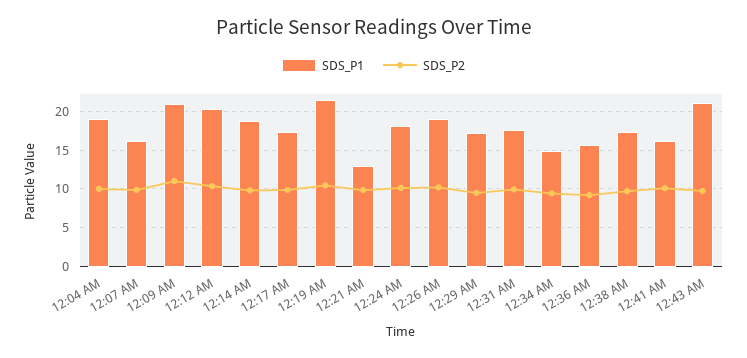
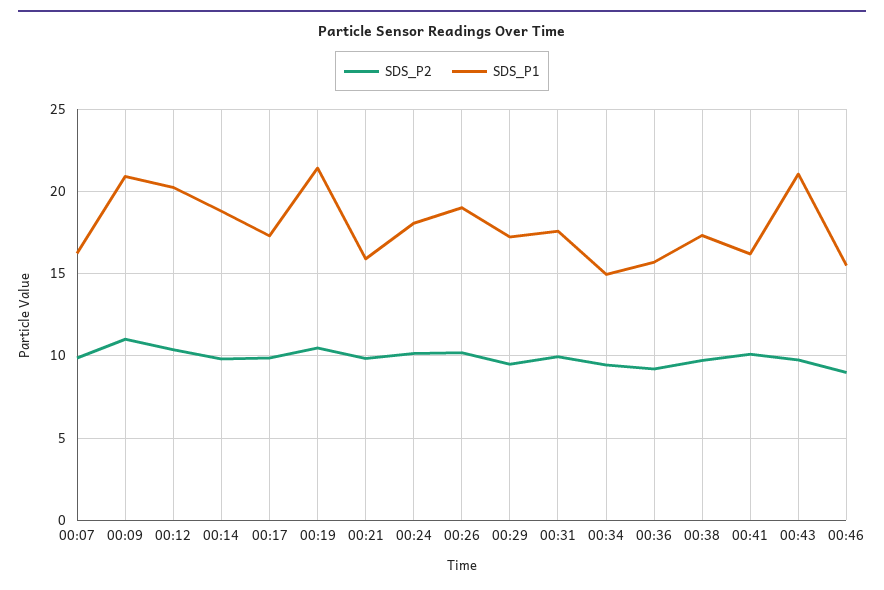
SDS_P1, 12:04 AM: 19 -> none
SDS_P2, 12:04 AM: 10 -> none
SDS_P1, 12:21 AM: 13 -> 16
SDS_P2, 00:46: none -> 9
SDS_P1, 00:46: none -> 15.5

